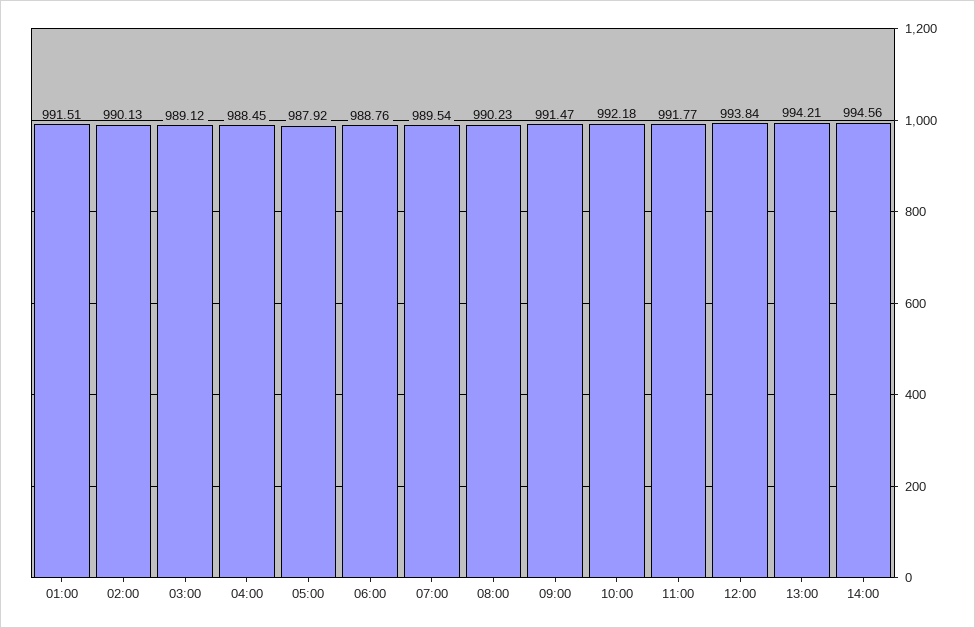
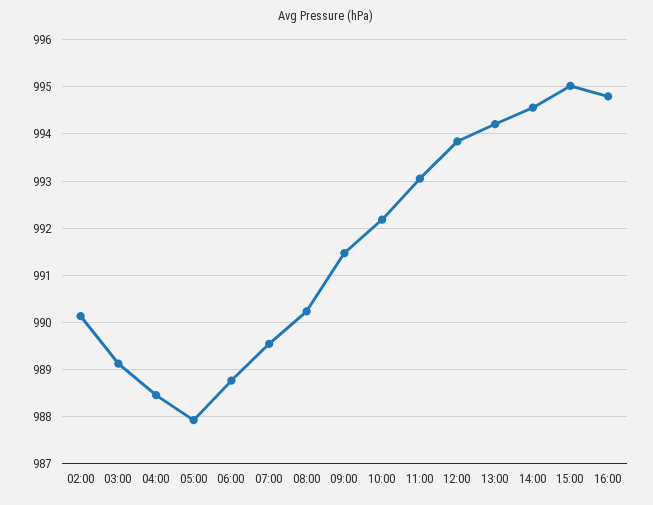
01:00: 991.51 -> none
11:00: 991.77 -> 993
15:00: none -> 995
16:00: none -> 994.8

